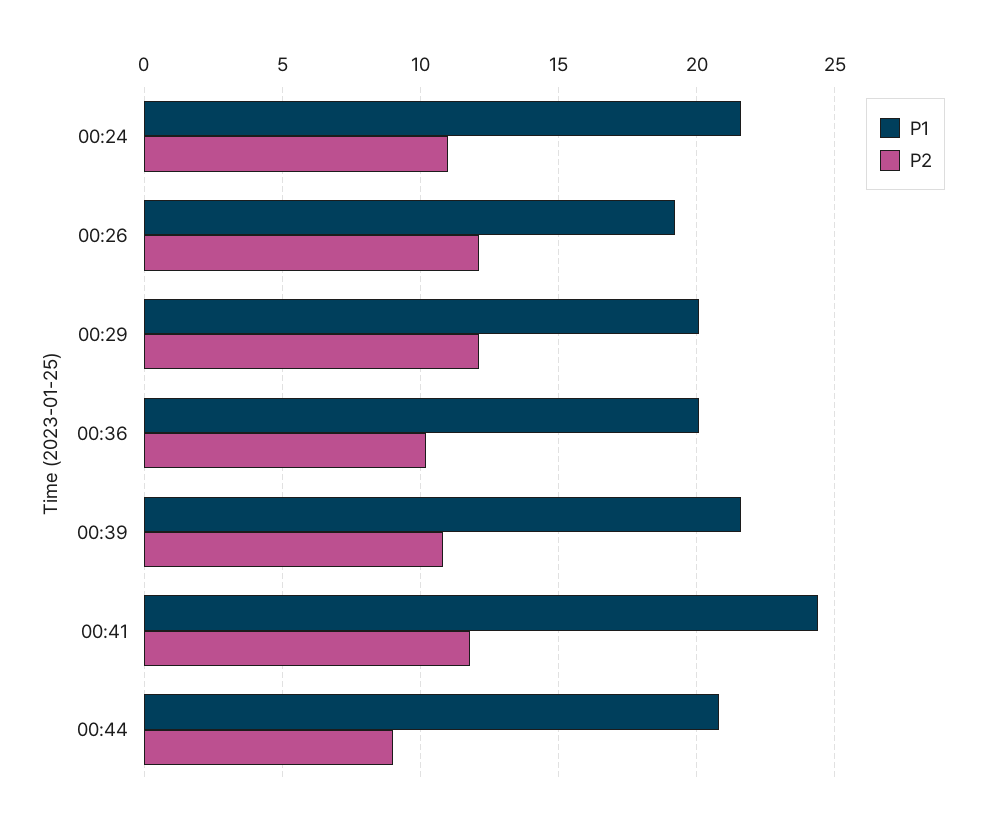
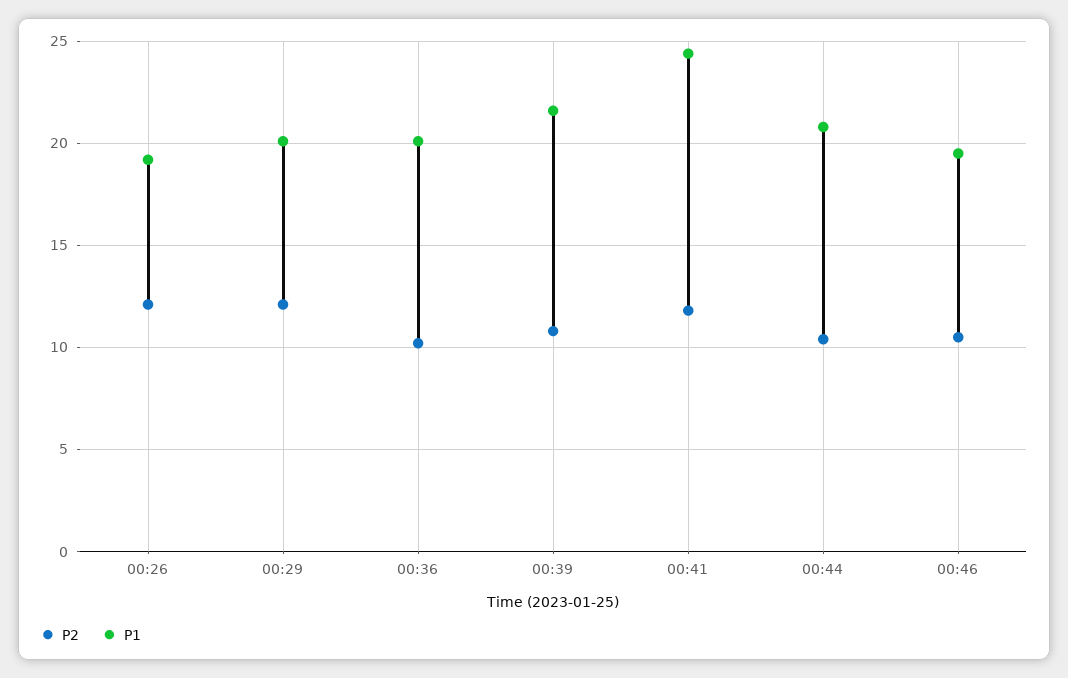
P1, 00:24: 21.5 -> none
P2, 00:24: 11 -> none
P2, 00:44: 9 -> 10.5
P2, 00:46: none -> 10.5
P1, 00:46: none -> 19.5

